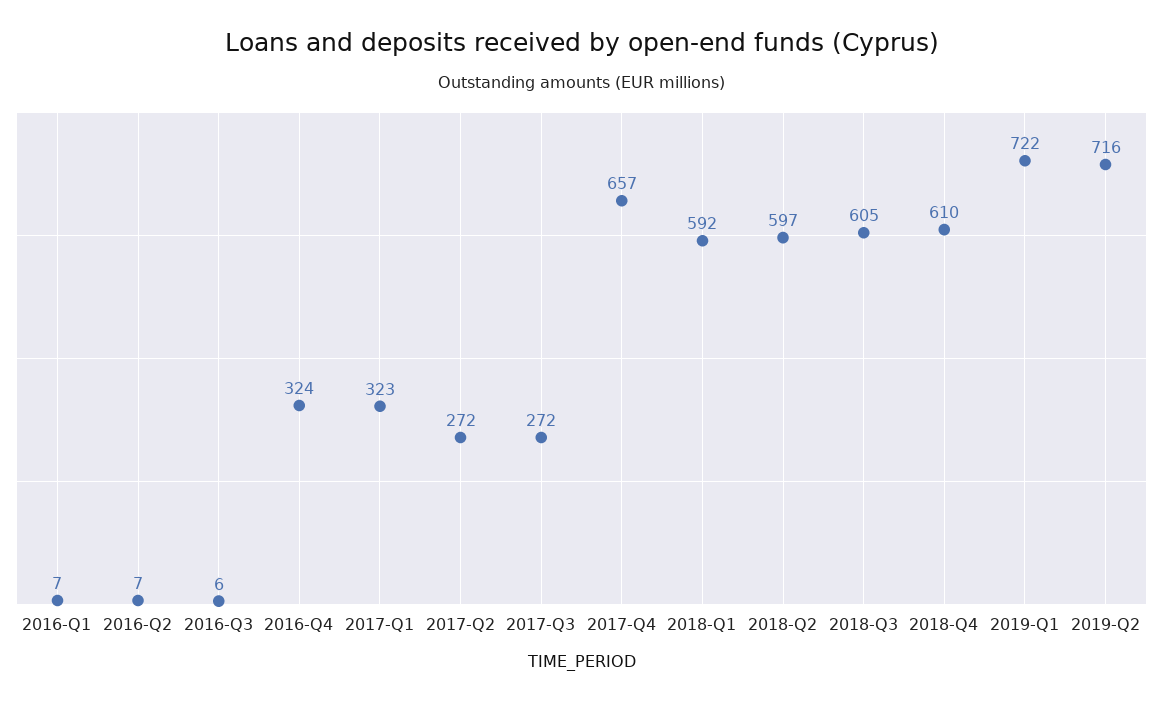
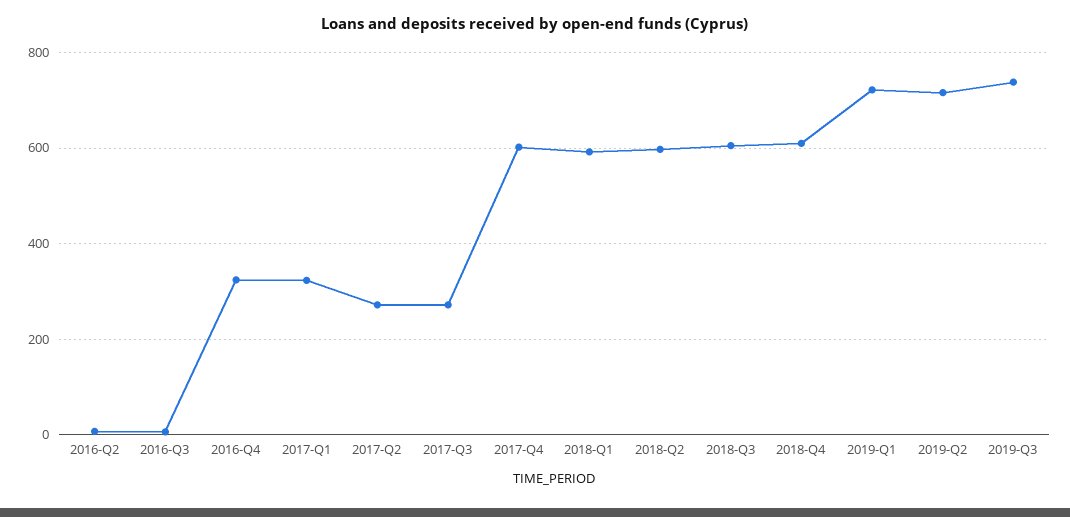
2016-Q1: 7 -> none
2017-Q4: 657 -> 600
2019-Q3: none -> 740

